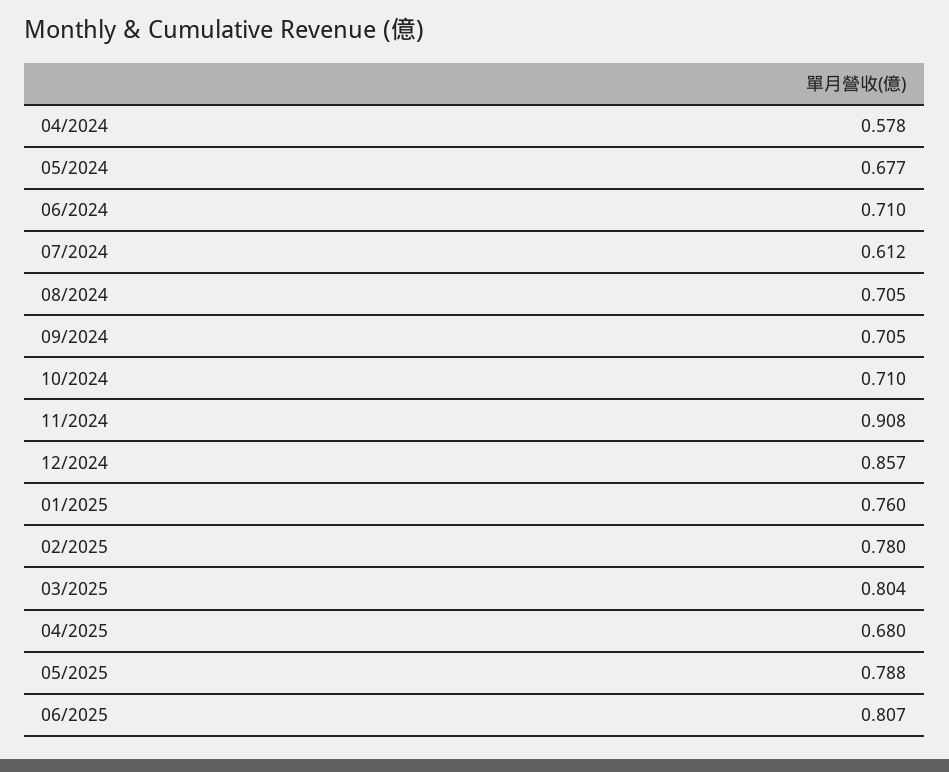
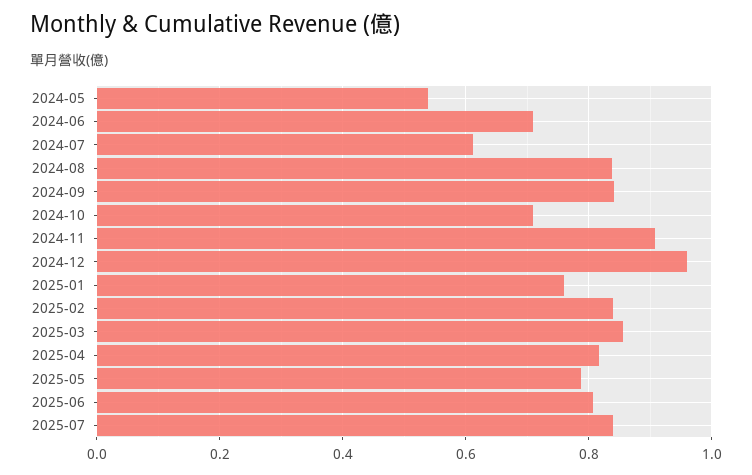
04/2024: 0.578 -> none
05/2024: 0.677 -> 0.54
08/2024: 0.705 -> 0.84
09/2024: 0.705 -> 0.84
12/2024: 0.857 -> 0.96
02/2025: 0.78 -> 0.84
03/2025: 0.804 -> 0.86
04/2025: 0.68 -> 0.82
2025-07: none -> 0.84

